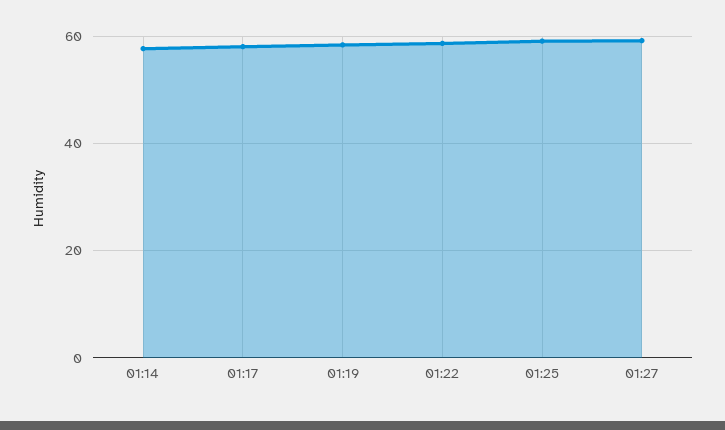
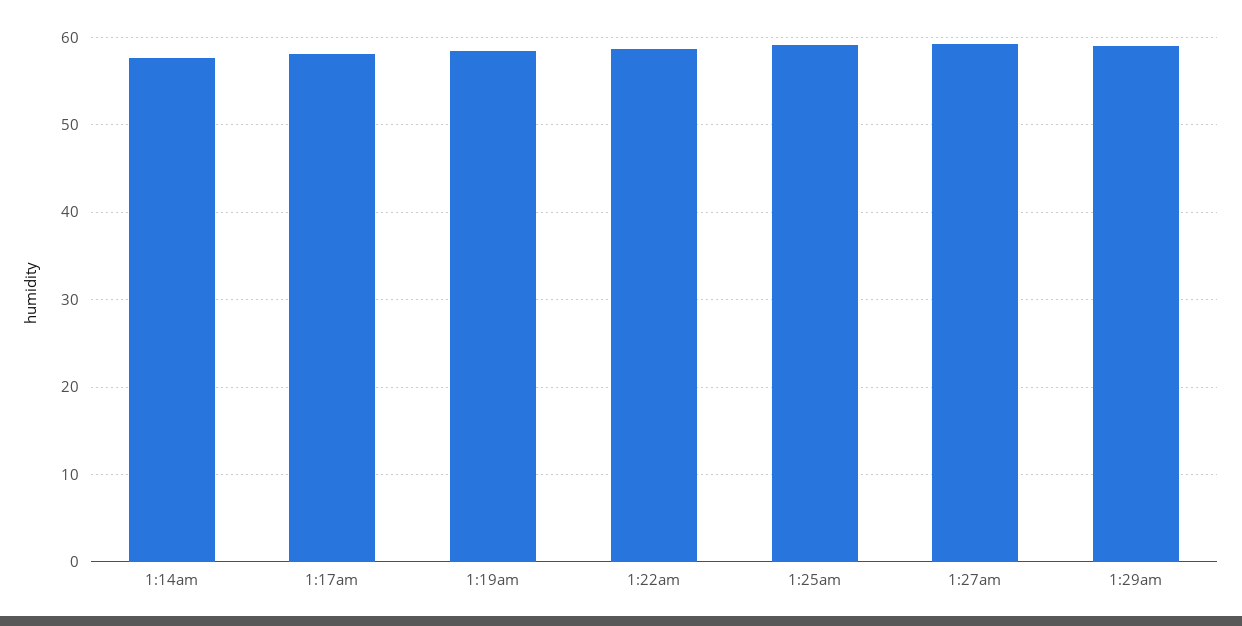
1:29am: none -> 59

